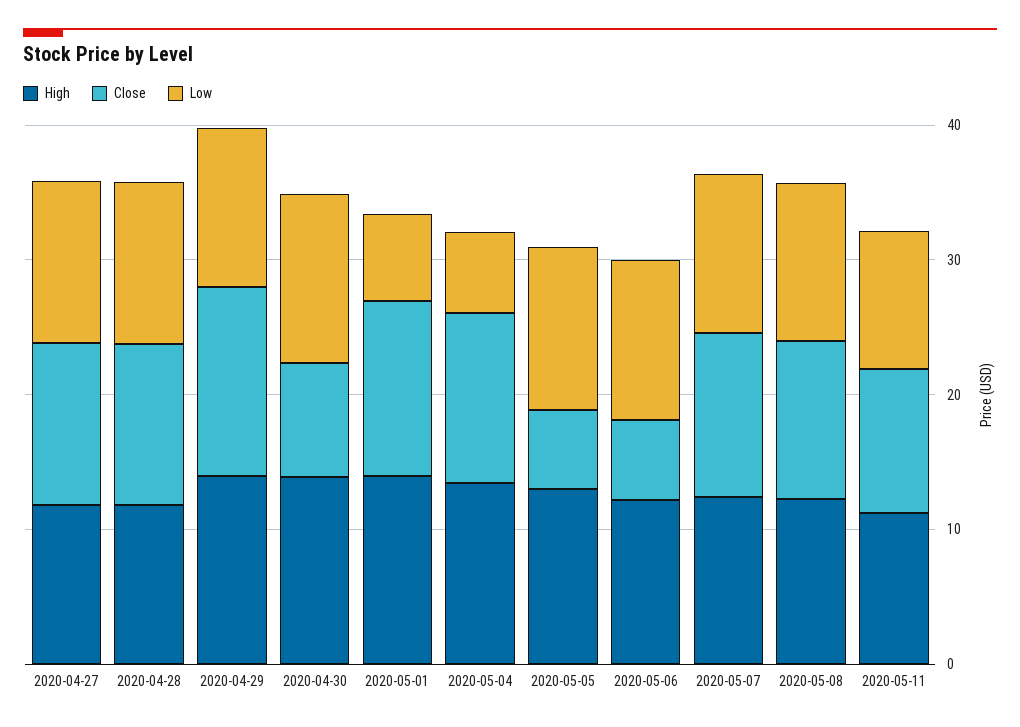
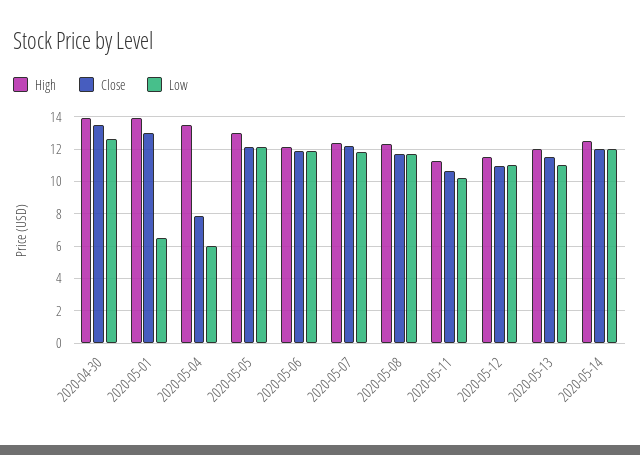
High, 2020-04-27: 12 -> none
Close, 2020-04-27: 12 -> none
Low, 2020-04-27: 12 -> none
High, 2020-04-28: 12 -> none
Close, 2020-04-28: 12 -> none
Low, 2020-04-28: 12 -> none
High, 2020-04-29: 14 -> none
Close, 2020-04-29: 14 -> none
Low, 2020-04-29: 12 -> none
Close, 2020-04-30: 8 -> 13.5
Close, 2020-05-04: 12 -> 8
Close, 2020-05-05: 6 -> 12
Close, 2020-05-06: 6 -> 12
High, 2020-05-12: none -> 11.5
Close, 2020-05-12: none -> 11
Low, 2020-05-12: none -> 11
High, 2020-05-13: none -> 12
Close, 2020-05-13: none -> 11.5
Low, 2020-05-13: none -> 11
High, 2020-05-14: none -> 12.5
Close, 2020-05-14: none -> 12
Low, 2020-05-14: none -> 12

